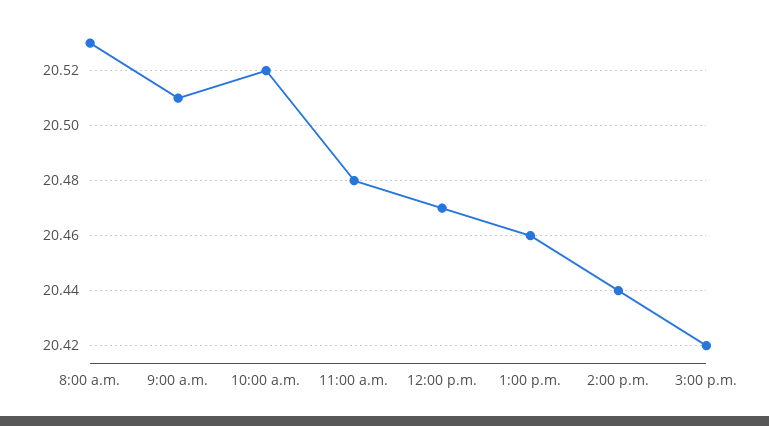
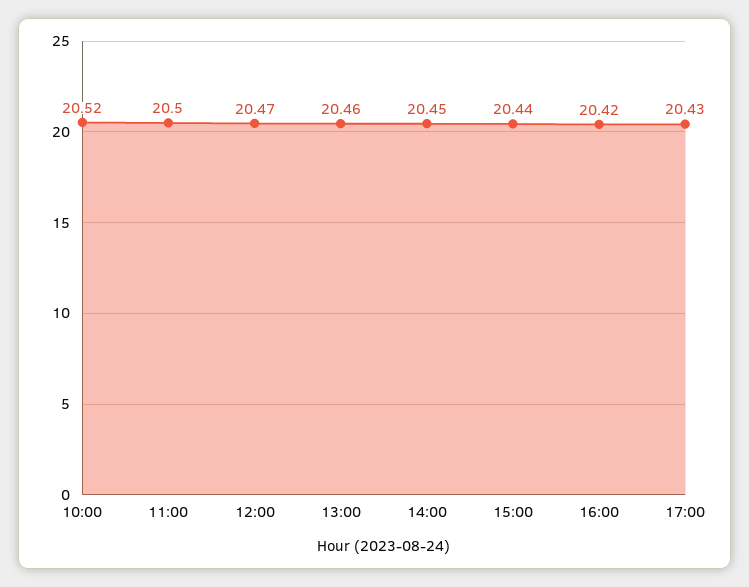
8:00 a.m.: 20.53 -> none
9:00 a.m.: 20.51 -> none
11:00 a.m.: 20.48 -> 20.5
2:00 p.m.: 20.44 -> 20.45
3:00 p.m.: 20.42 -> 20.44
16:00: none -> 20.42
17:00: none -> 20.43

